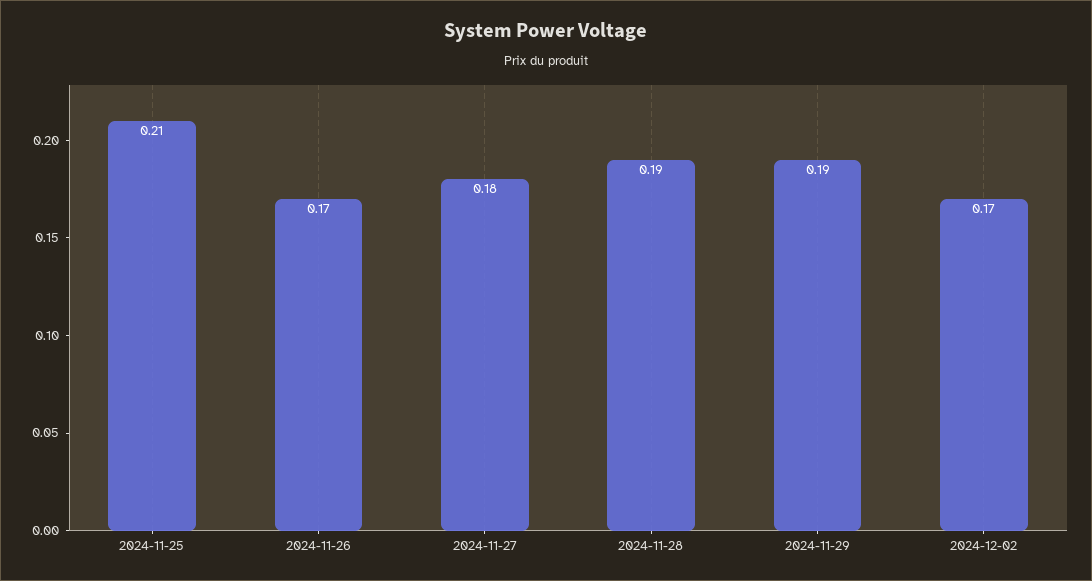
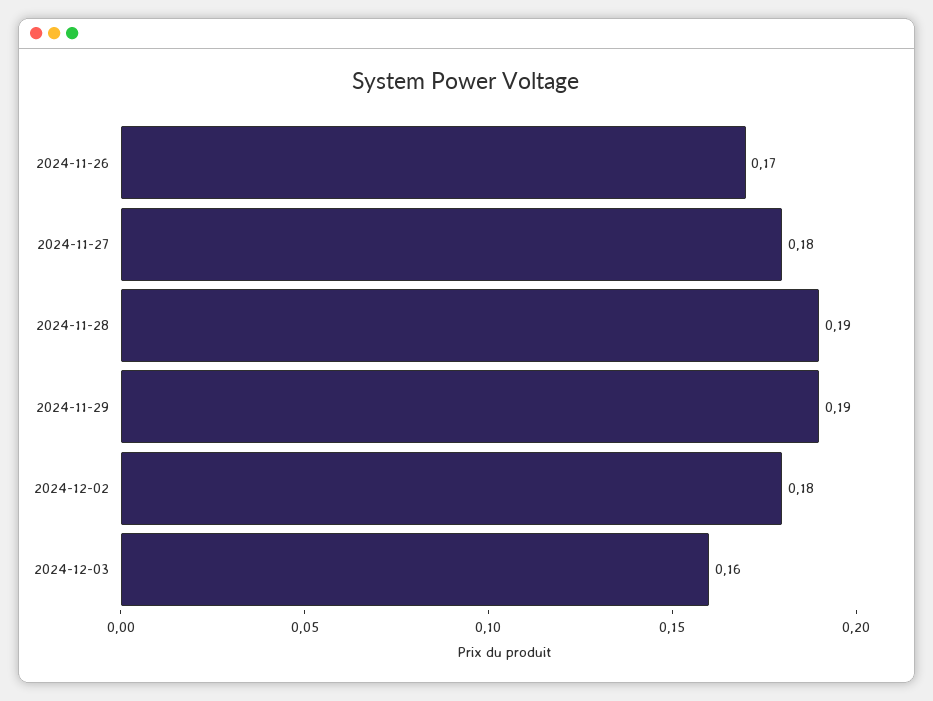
2024-11-25: 0.21 -> none
2024-12-02: 0.17 -> 0.18
2024-12-03: none -> 0.16

